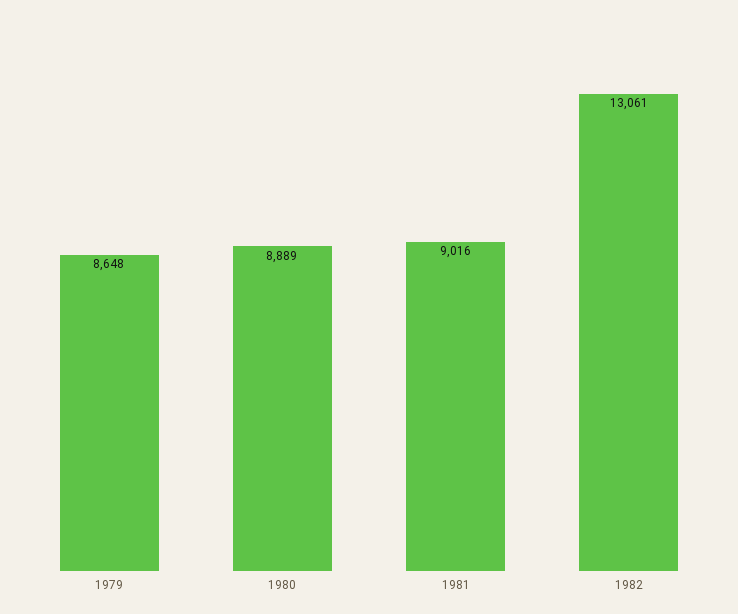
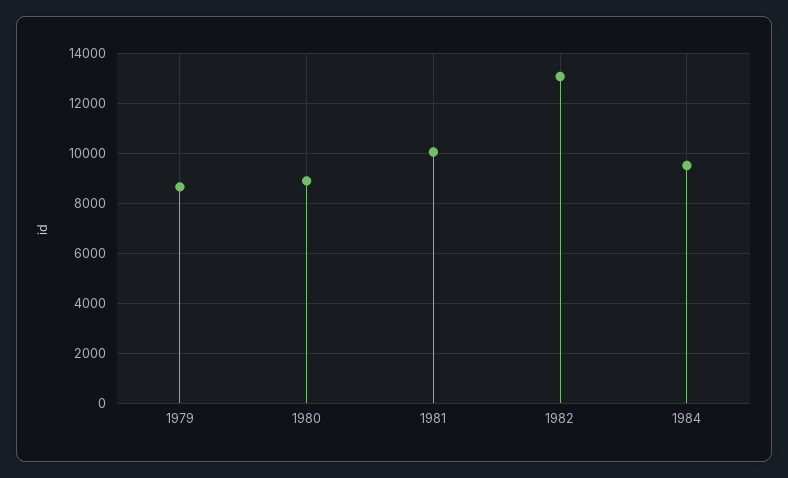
1981: 9016 -> 10000
1984: none -> 9500

